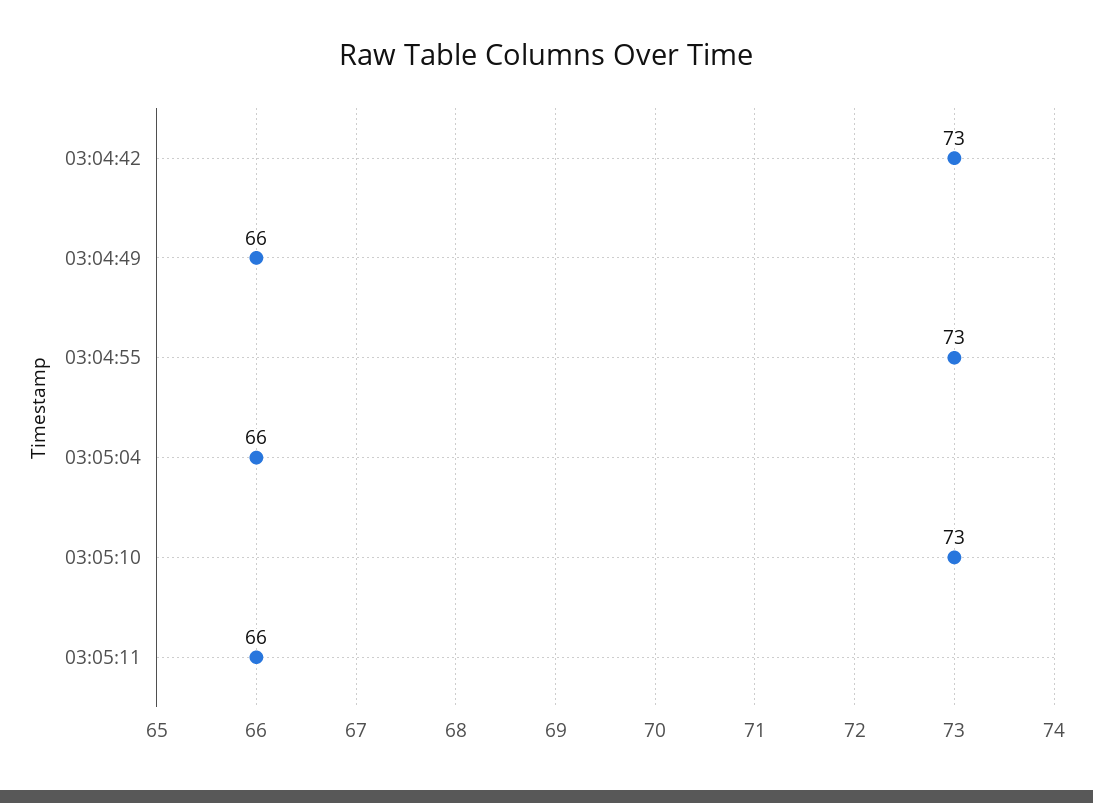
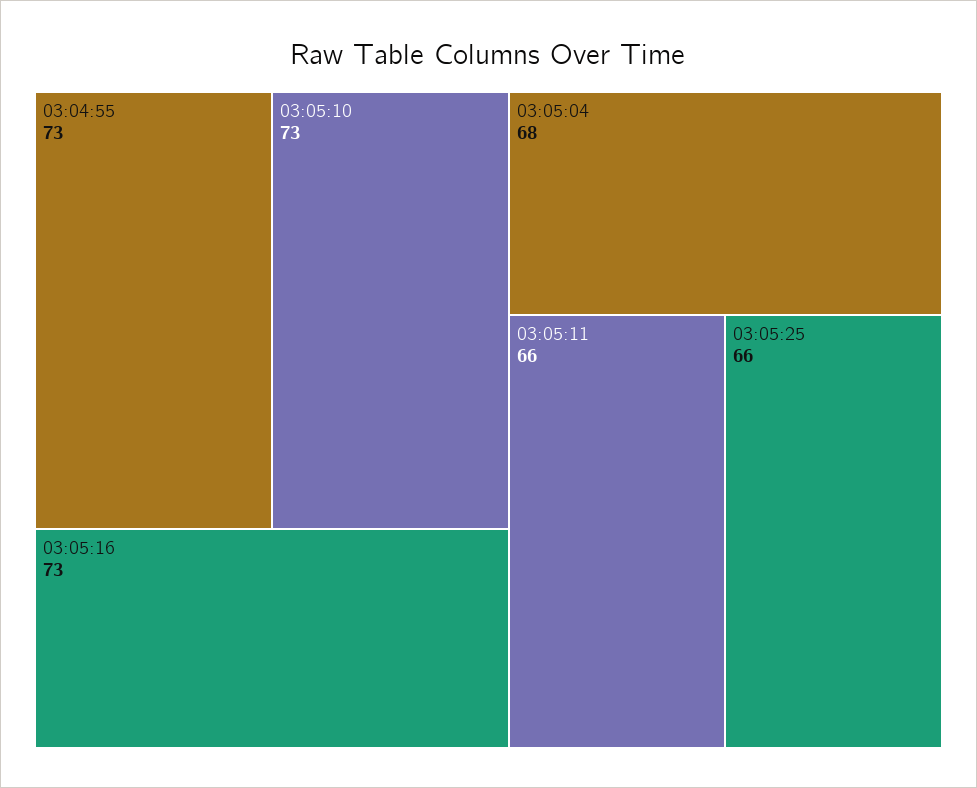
03:04:42: 73 -> none
03:04:49: 66 -> none
03:05:04: 66 -> 68
03:05:16: none -> 73
03:05:25: none -> 66

